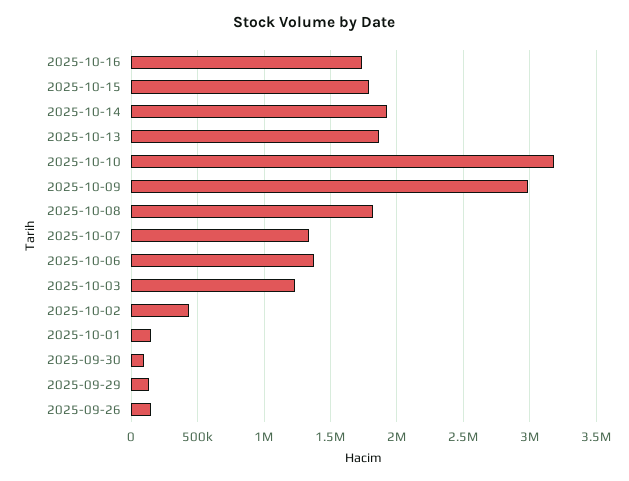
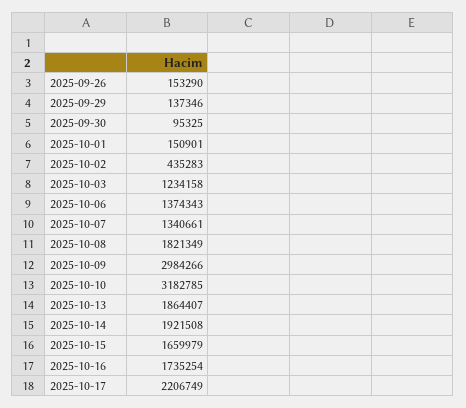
2025-10-15: 1800000 -> 1659979
2025-10-17: none -> 2206749

